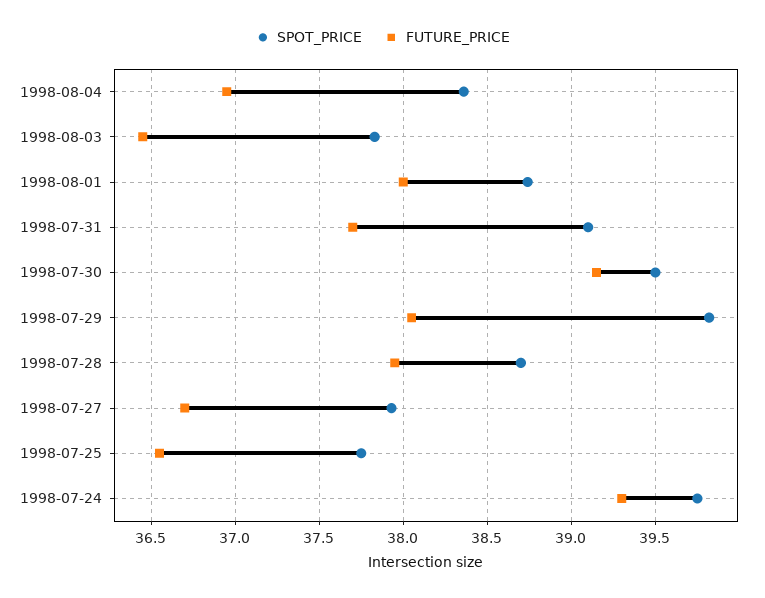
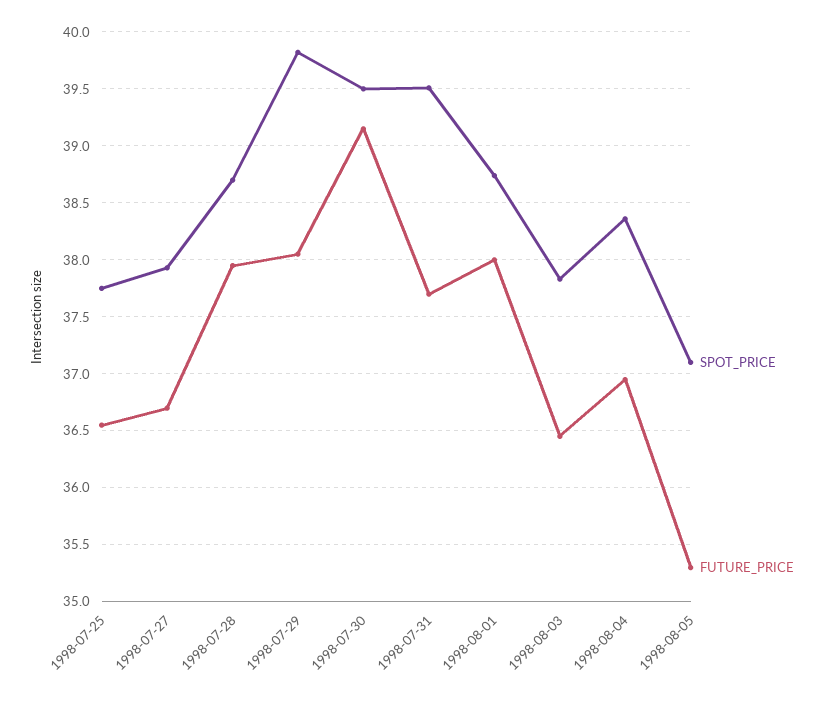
SPOT_PRICE, 1998-07-31: 39.1 -> 39.5
SPOT_PRICE, 1998-07-24: 39.75 -> none
FUTURE_PRICE, 1998-07-24: 39.3 -> none
SPOT_PRICE, 1998-08-05: none -> 37.1
FUTURE_PRICE, 1998-08-05: none -> 35.3

